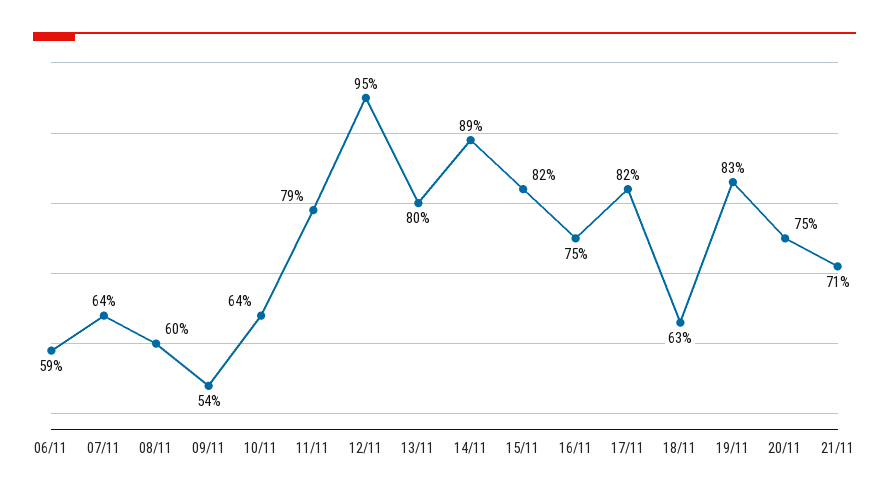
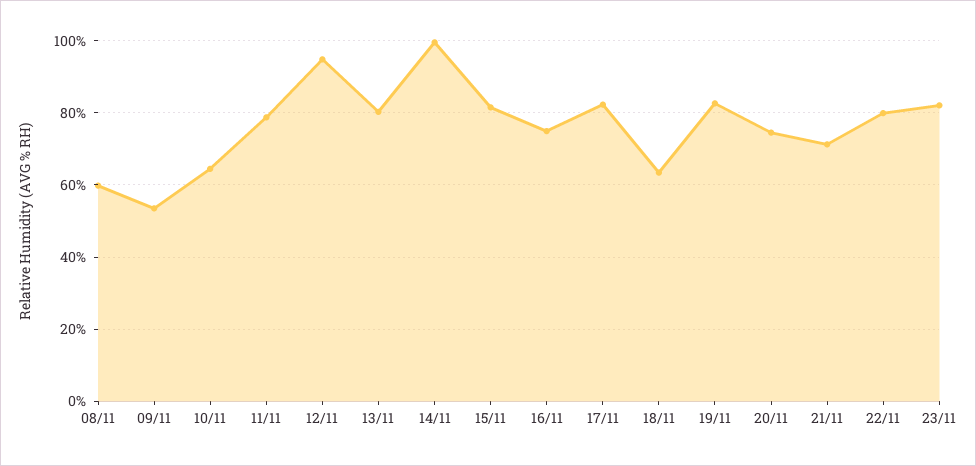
06/11: 59 -> none
07/11: 64 -> none
14/11: 89 -> 100
22/11: none -> 80
23/11: none -> 82

